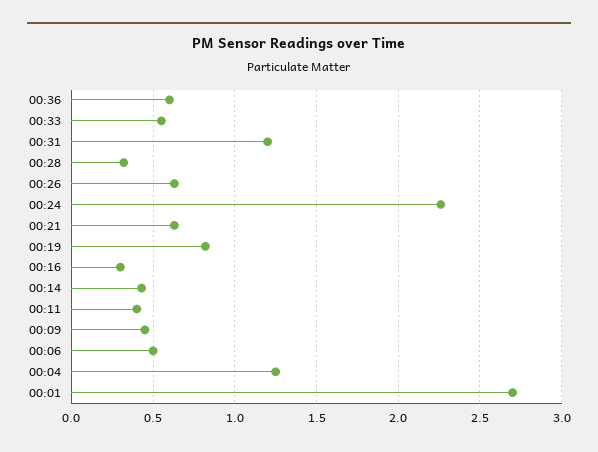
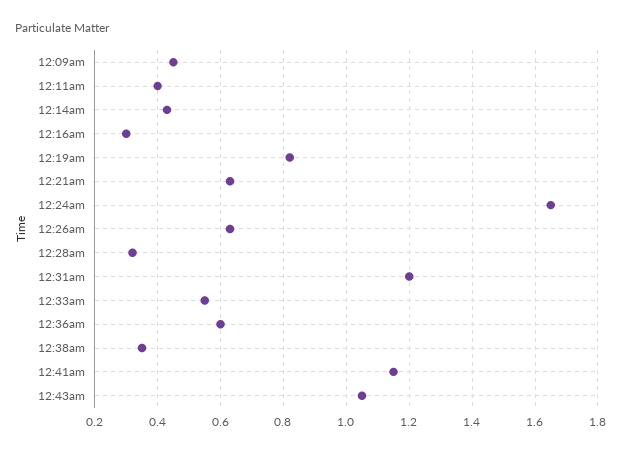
00:24: 2.25 -> 1.65
00:06: 0.5 -> none
00:04: 1.25 -> none
00:01: 2.7 -> none
12:38am: none -> 0.35
12:41am: none -> 1.15
12:43am: none -> 1.05

